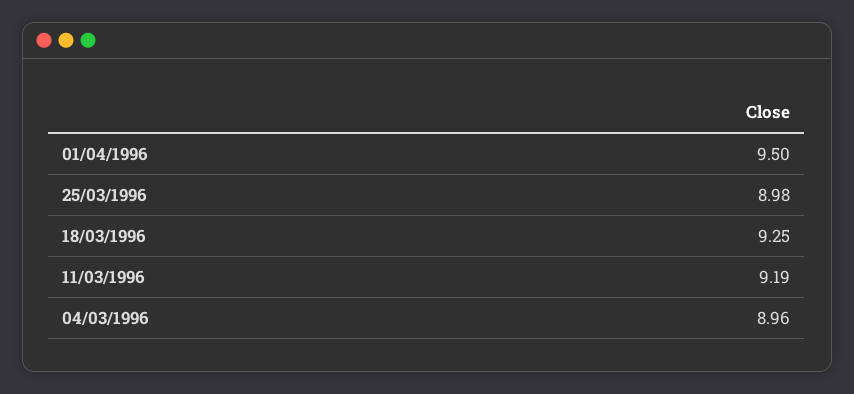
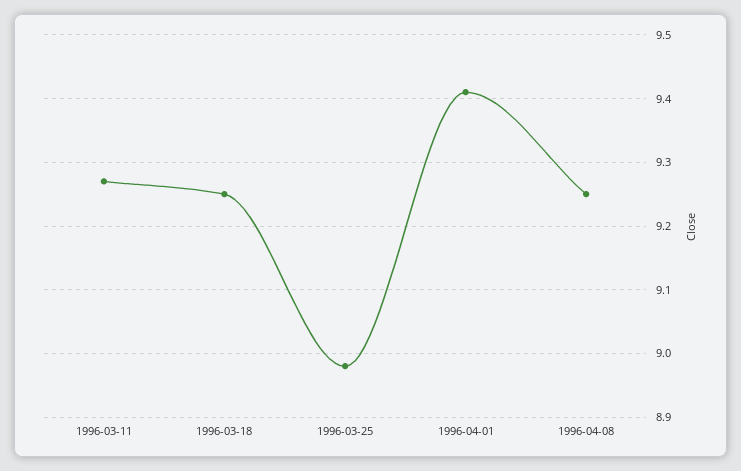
01/04/1996: 9.5 -> 9.41
11/03/1996: 9.19 -> 9.27
04/03/1996: 8.96 -> none
1996-04-08: none -> 9.25

